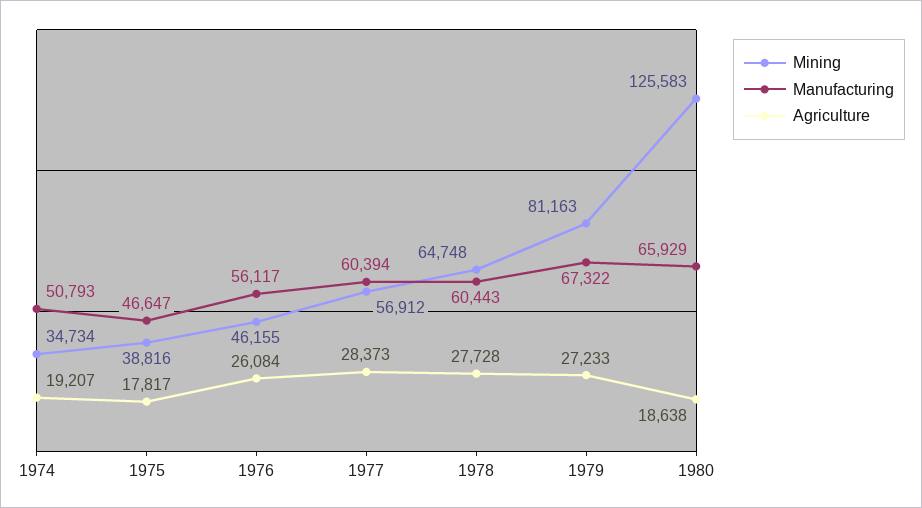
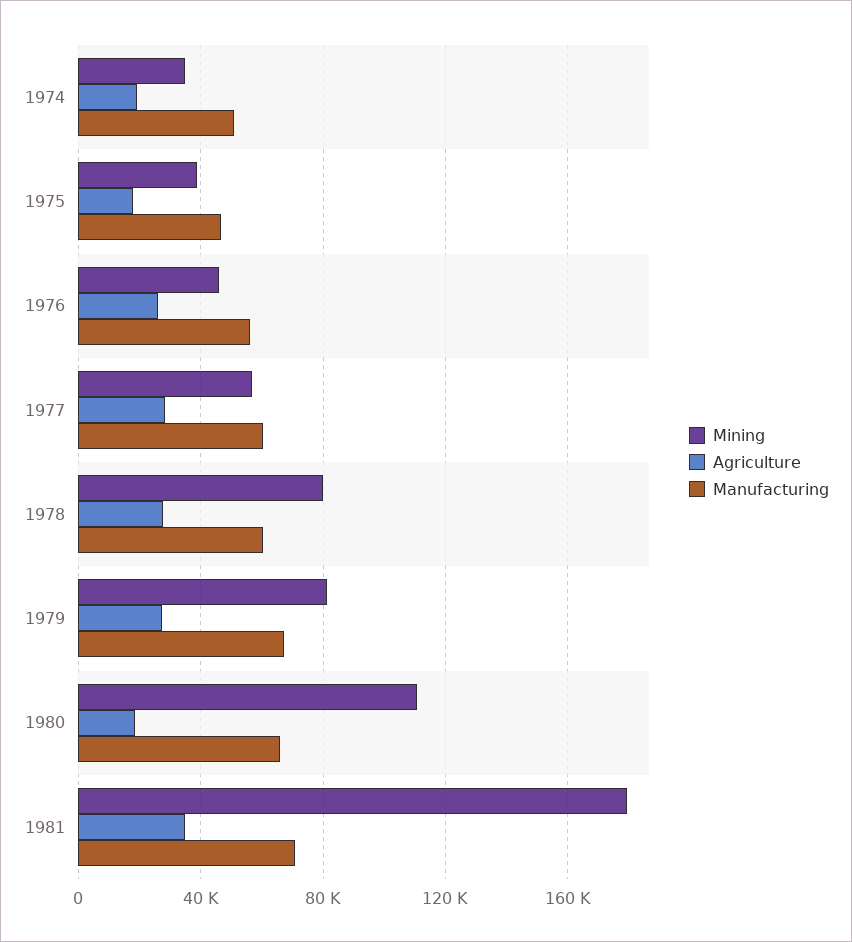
Mining, 1978: 64748 -> 80000
Mining, 1980: 125583 -> 110000
Mining, 1981: none -> 180000
Agriculture, 1981: none -> 35000
Manufacturing, 1981: none -> 70000

